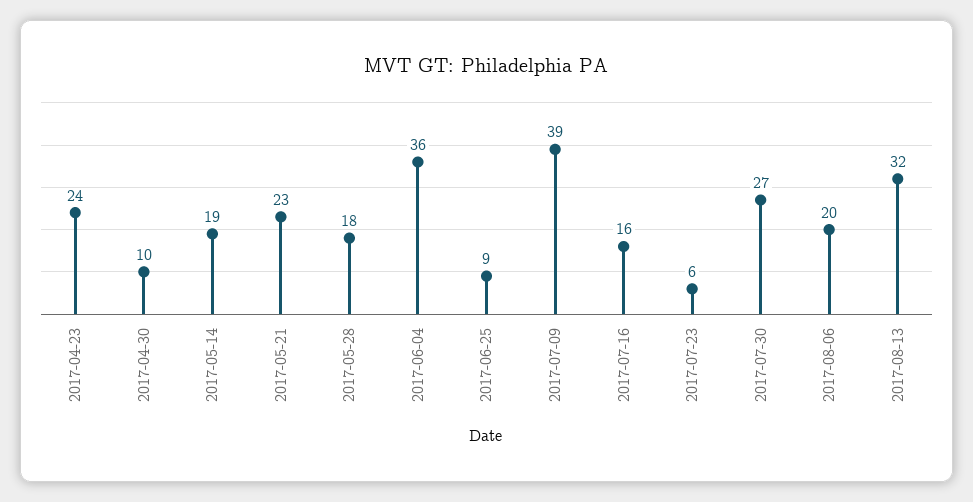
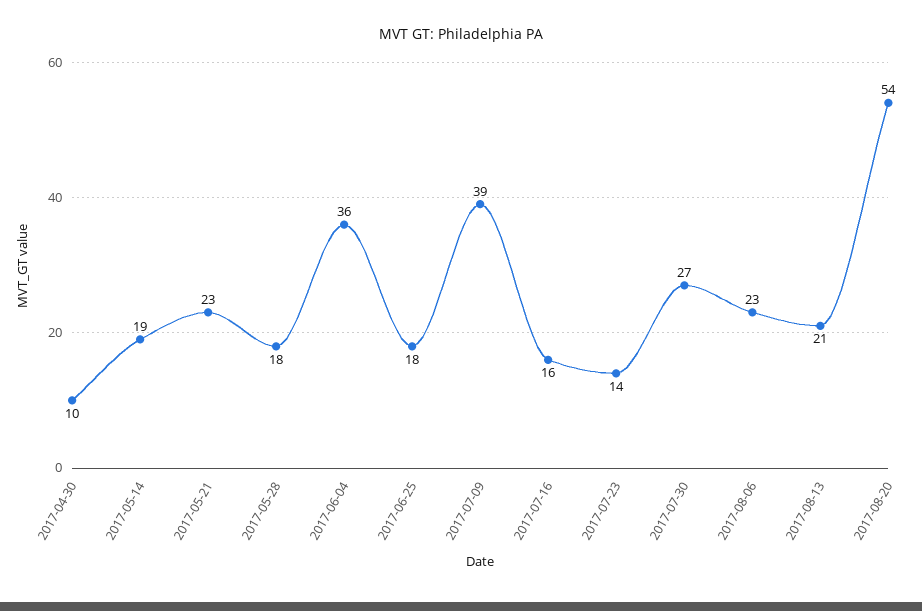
2017-04-23: 24 -> none
2017-06-25: 9 -> 18
2017-07-23: 6 -> 14
2017-08-06: 20 -> 23
2017-08-13: 32 -> 21
2017-08-20: none -> 54

